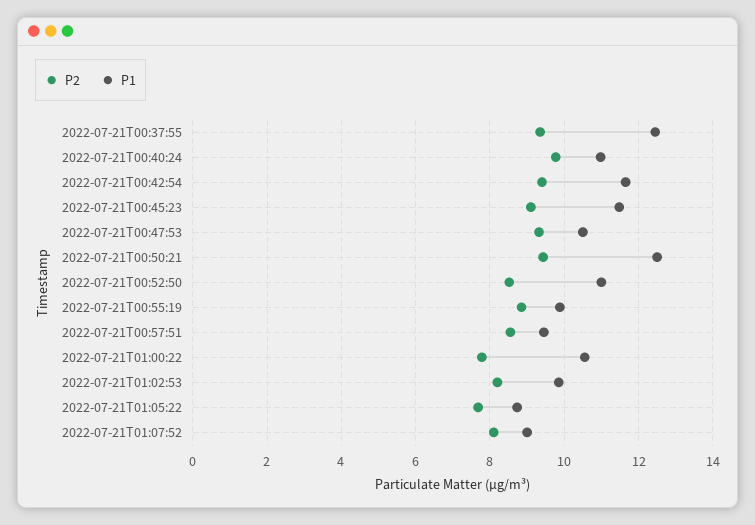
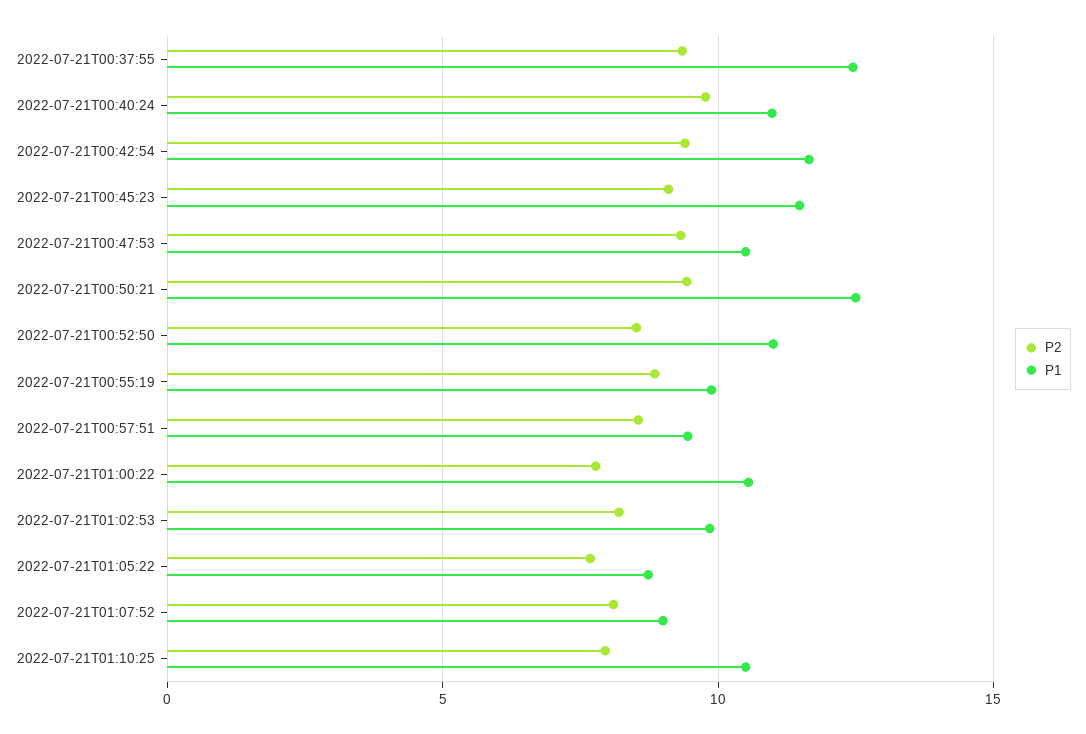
P2, 2022-07-21T01:10:25: none -> 8
P1, 2022-07-21T01:10:25: none -> 10.5

